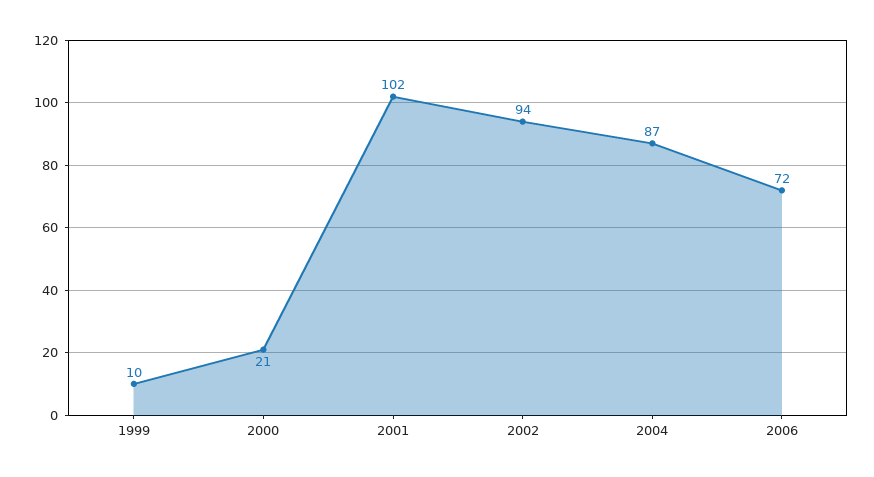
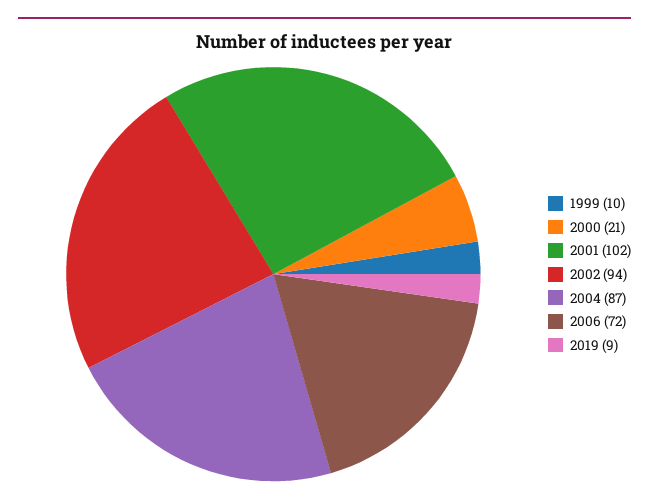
2019: none -> 9

